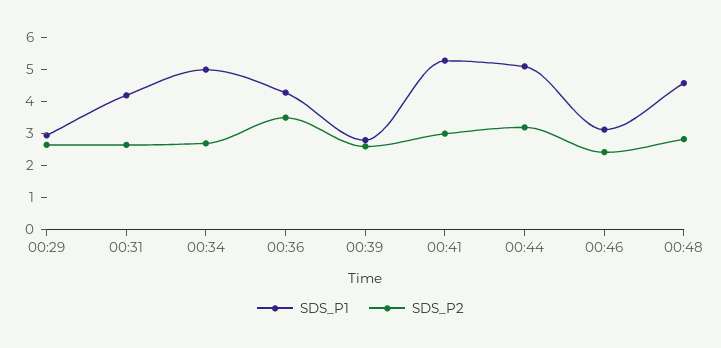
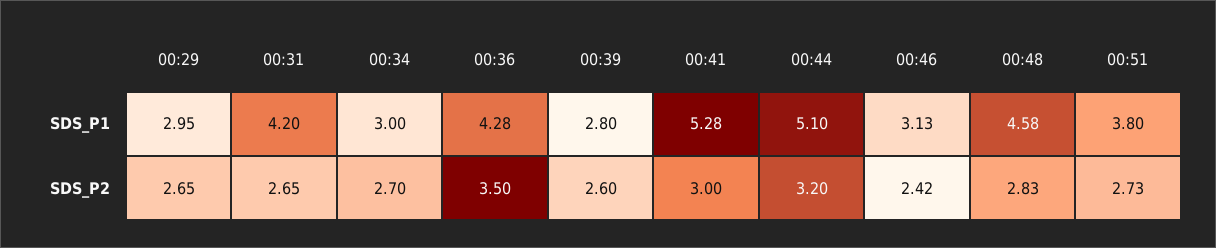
SDS_P1, 00:34: 5 -> 3
SDS_P1, 00:51: none -> 3.8
SDS_P2, 00:51: none -> 2.73

